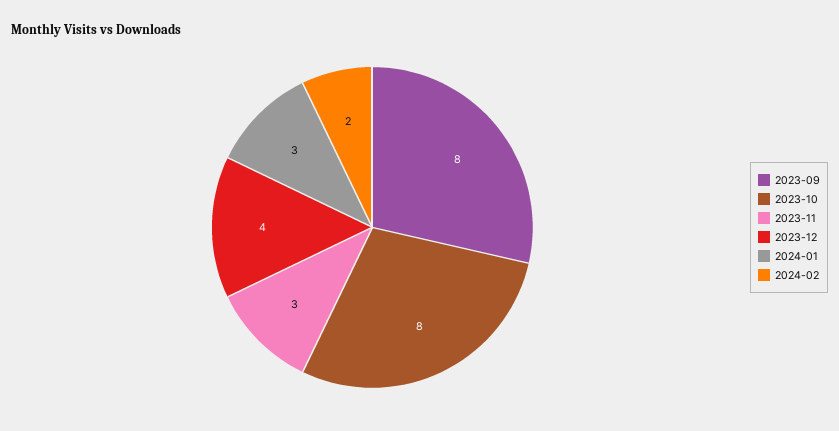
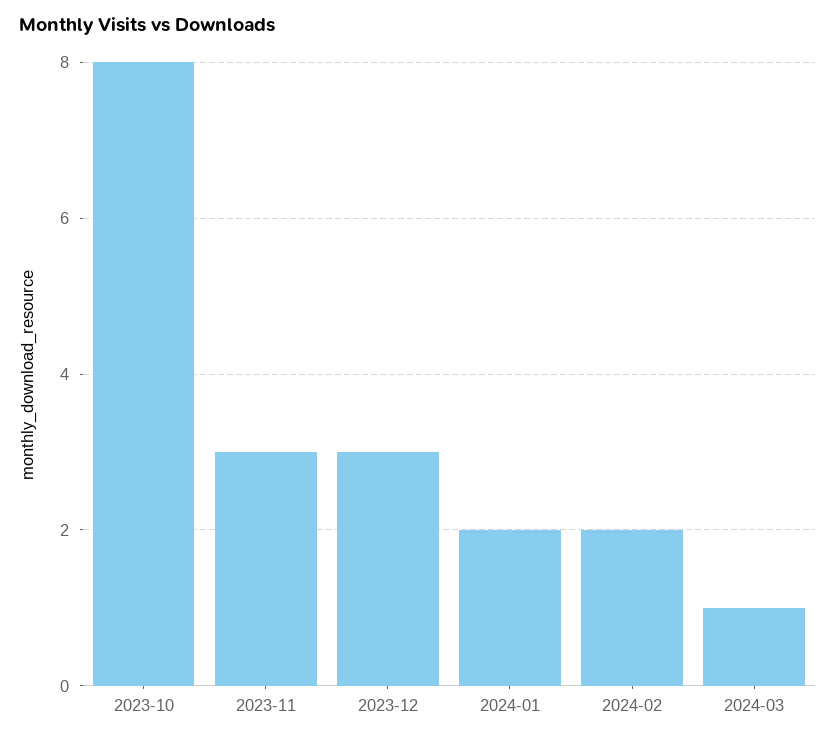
2023-09: 8 -> none
2023-12: 4 -> 3
2024-01: 3 -> 2
2024-03: none -> 1

